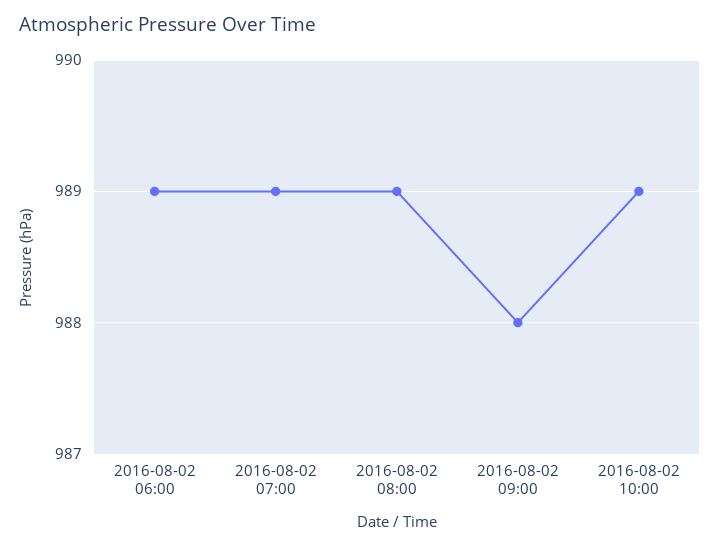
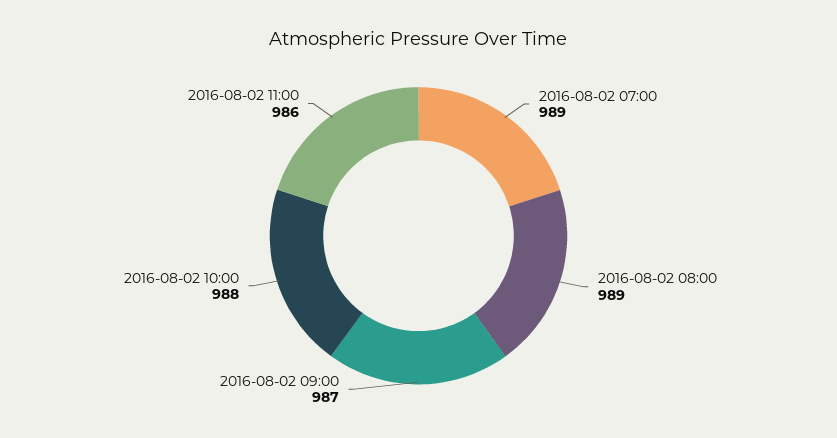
2016-08-02 06:00: 989 -> none
2016-08-02 09:00: 988 -> 987
2016-08-02 10:00: 989 -> 988
2016-08-02 11:00: none -> 986

